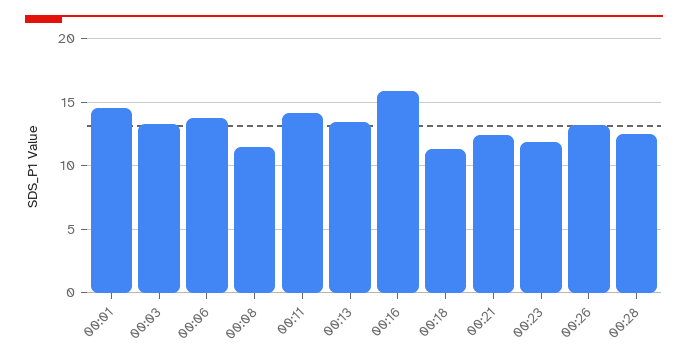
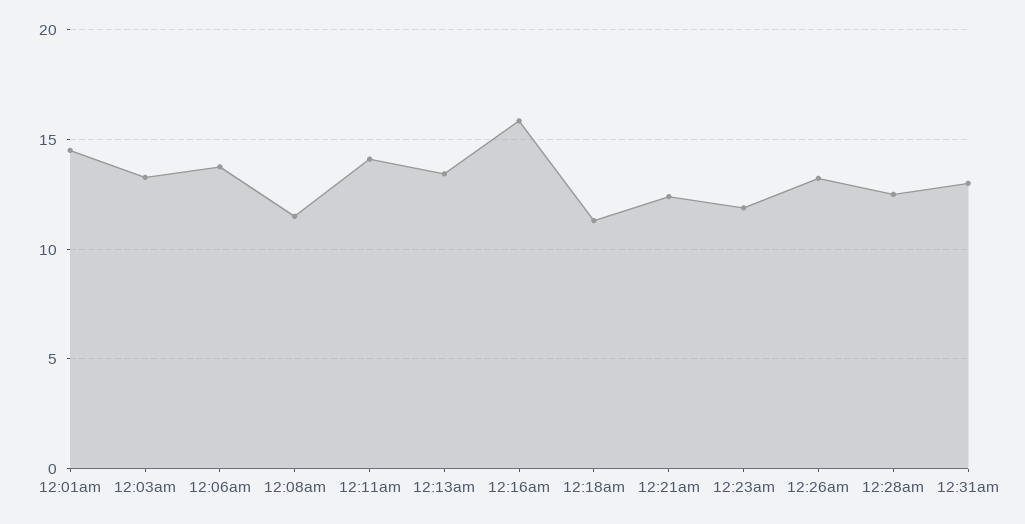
12:31am: none -> 13

